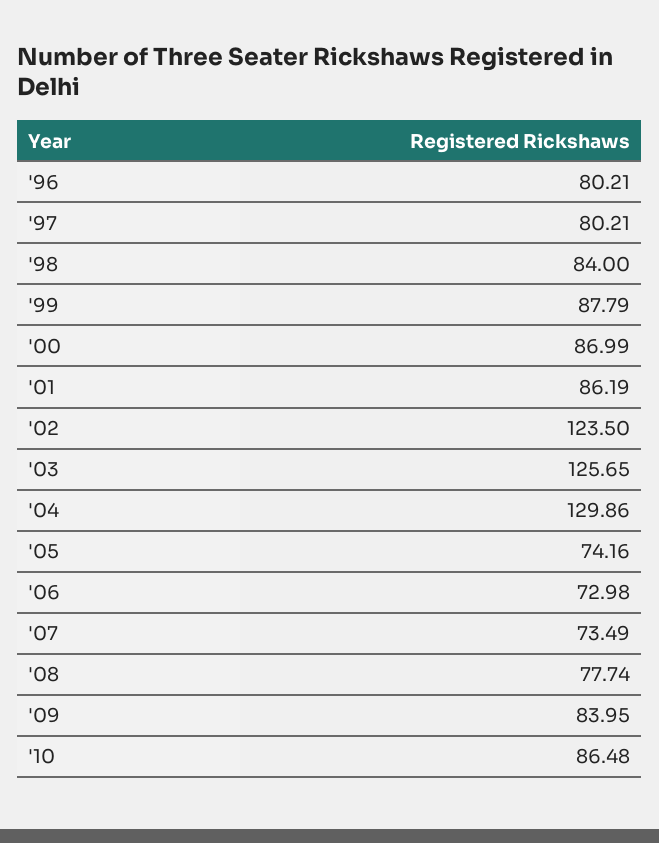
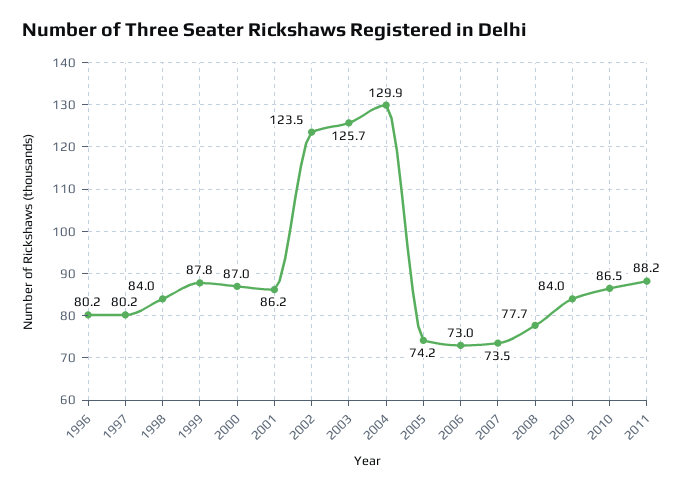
2011: none -> 88.2

